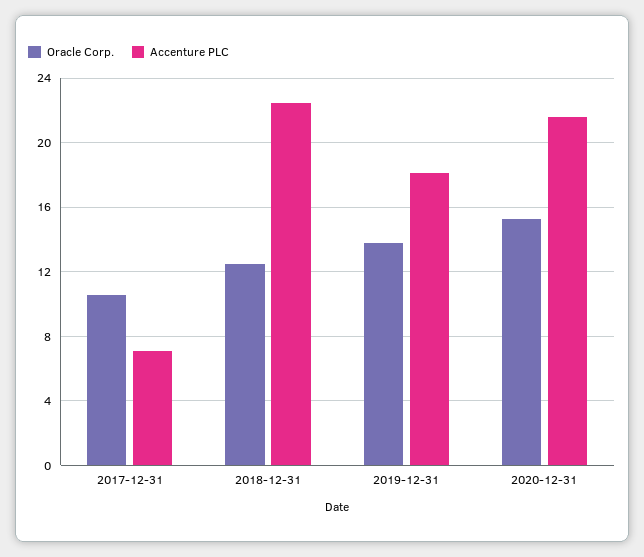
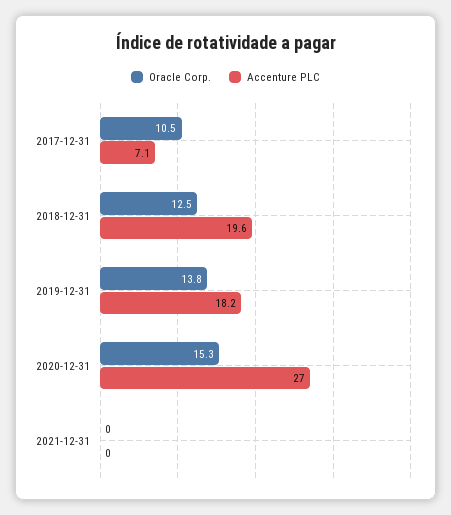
Accenture PLC, 2018-12-31: 22.5 -> 19.6
Accenture PLC, 2020-12-31: 21.5 -> 27
Oracle Corp., 2021-12-31: none -> 0
Accenture PLC, 2021-12-31: none -> 0

